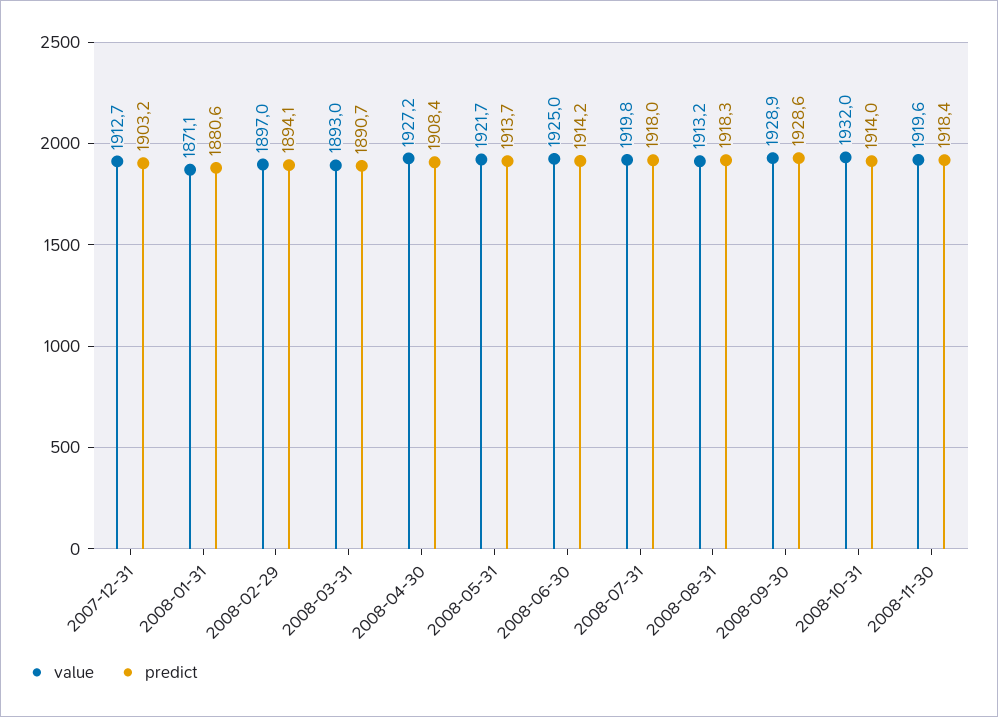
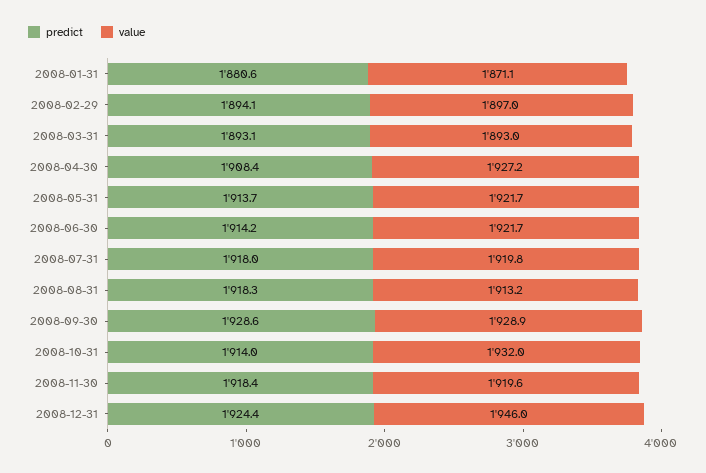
value, 2007-12-31: 1912.7 -> none
predict, 2007-12-31: 1903.2 -> none
predict, 2008-03-31: 1890.7 -> 1893.1
value, 2008-06-30: 1925 -> 1921.7
predict, 2008-12-31: none -> 1924.4
value, 2008-12-31: none -> 1946

